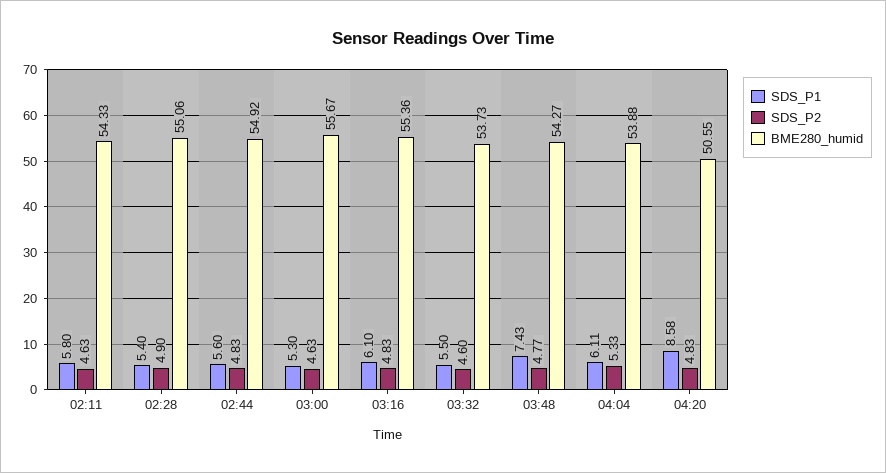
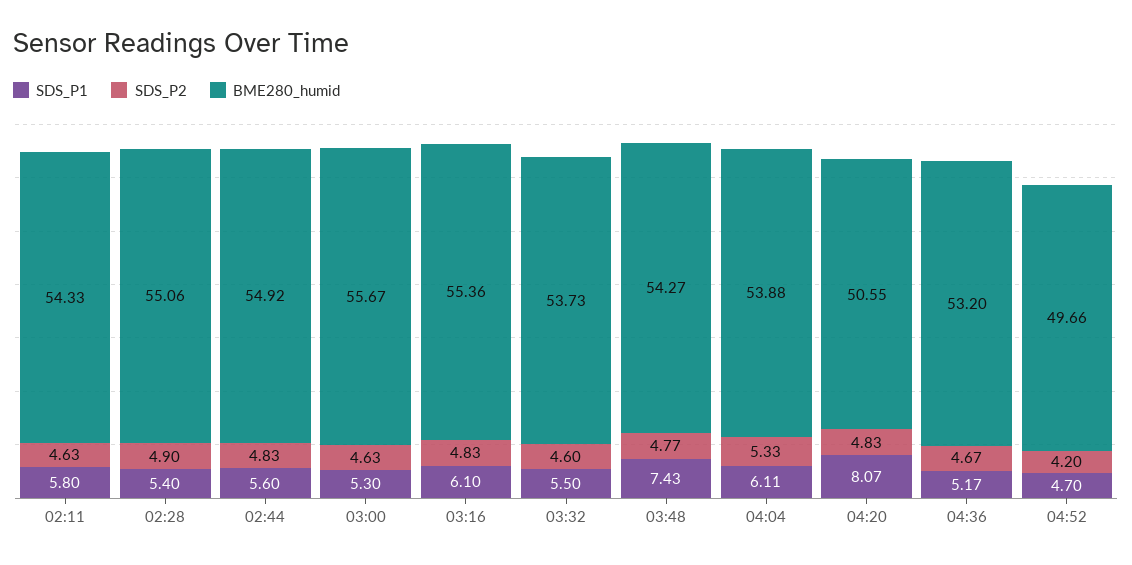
SDS_P1, 04:20: 8.58 -> 8.07
SDS_P1, 04:36: none -> 5.17
SDS_P2, 04:36: none -> 4.67
BME280_humid, 04:36: none -> 53.2
SDS_P1, 04:52: none -> 4.7
SDS_P2, 04:52: none -> 4.2
BME280_humid, 04:52: none -> 49.66

